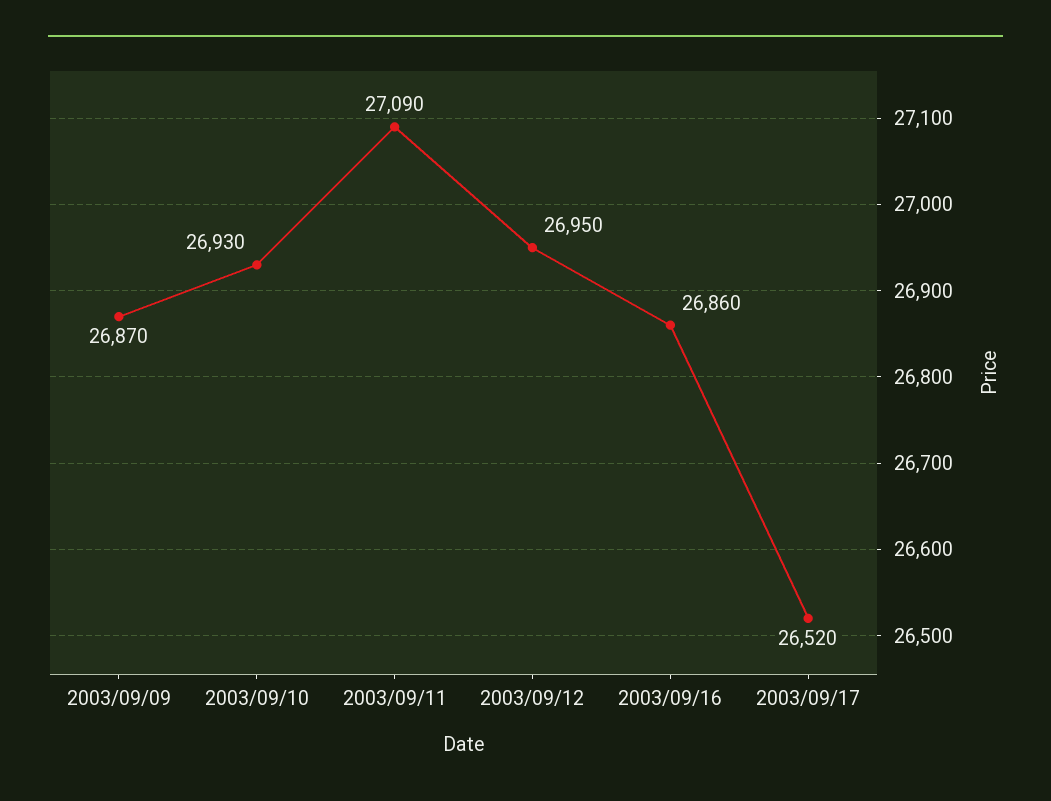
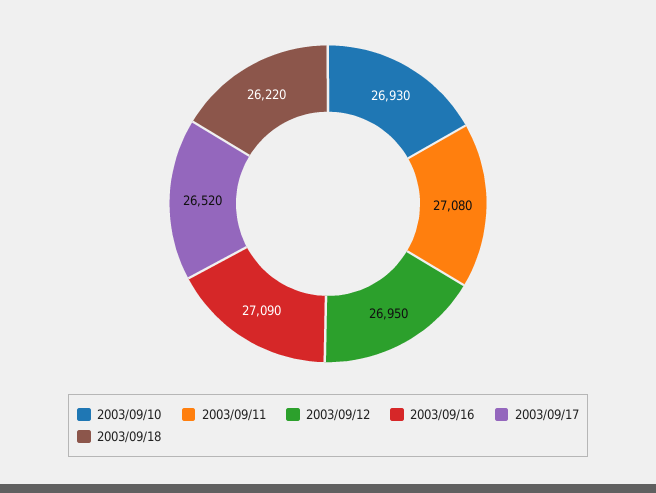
2003/09/09: 26870 -> none
2003/09/11: 27090 -> 27080
2003/09/16: 26860 -> 27090
2003/09/18: none -> 26220

